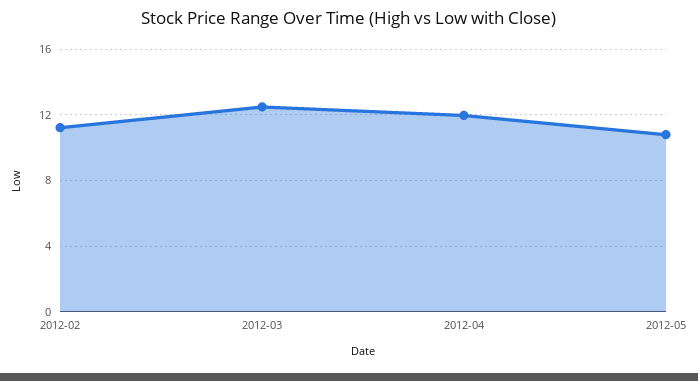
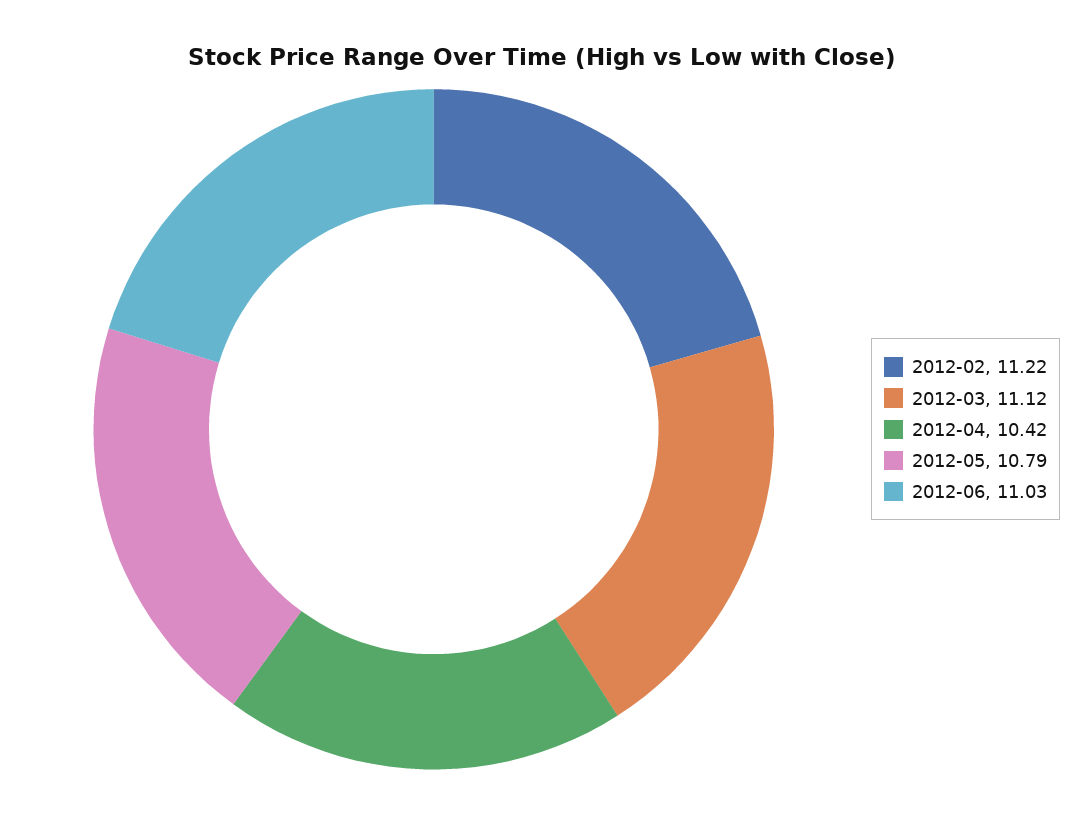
2012-03: 12.5 -> 11.12
2012-04: 12 -> 10.42
2012-06: none -> 11.03

